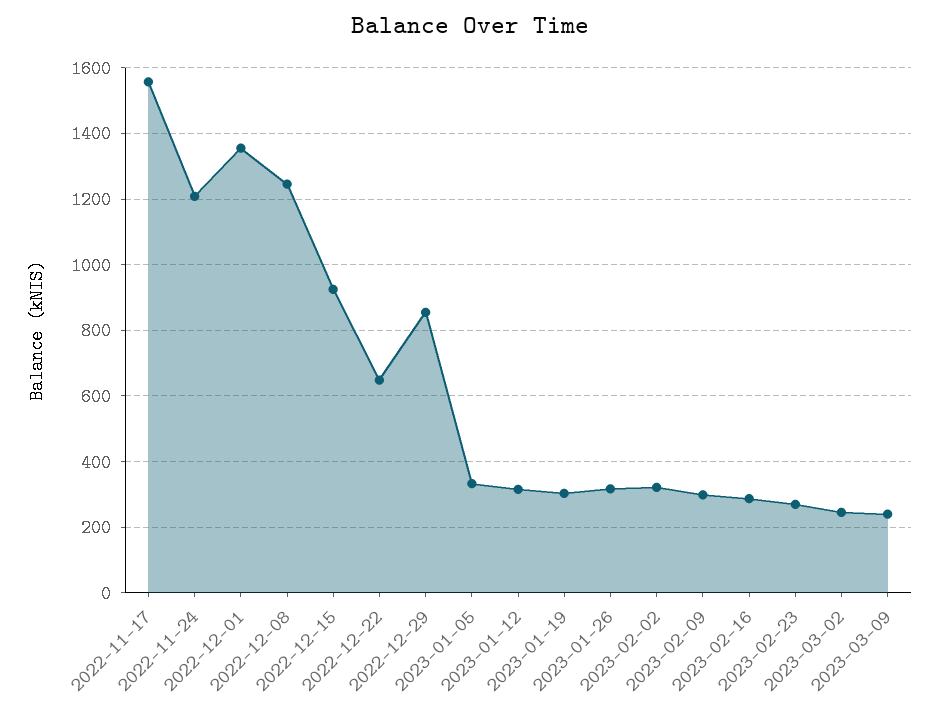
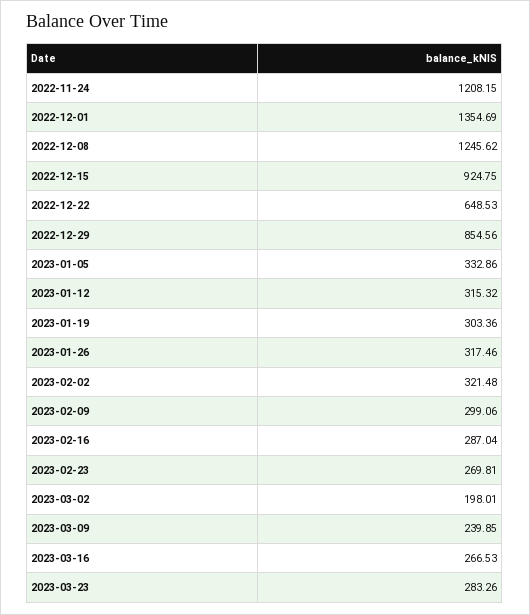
2022-11-17: 1560 -> none
2023-03-02: 240 -> 198.01
2023-03-16: none -> 266.53
2023-03-23: none -> 283.26

